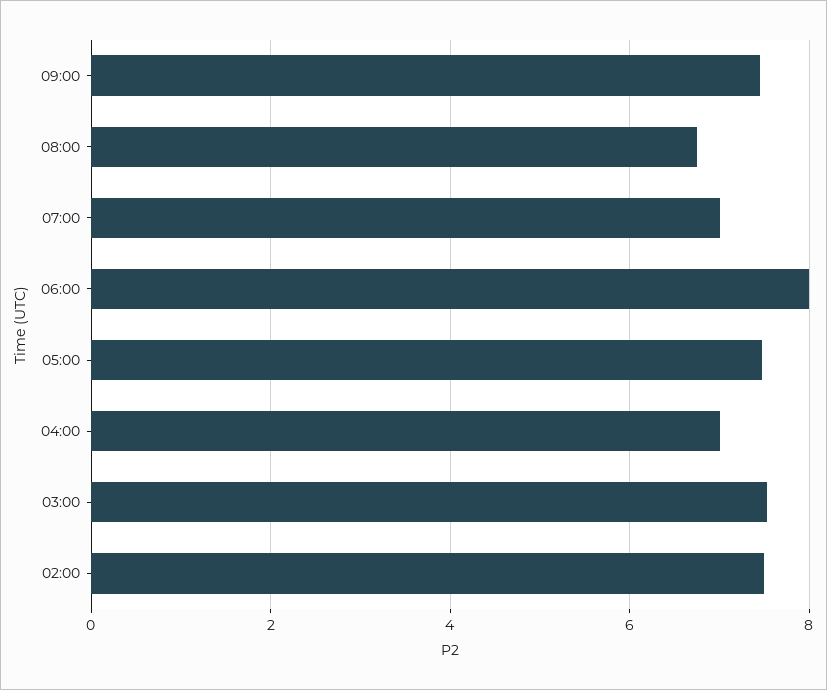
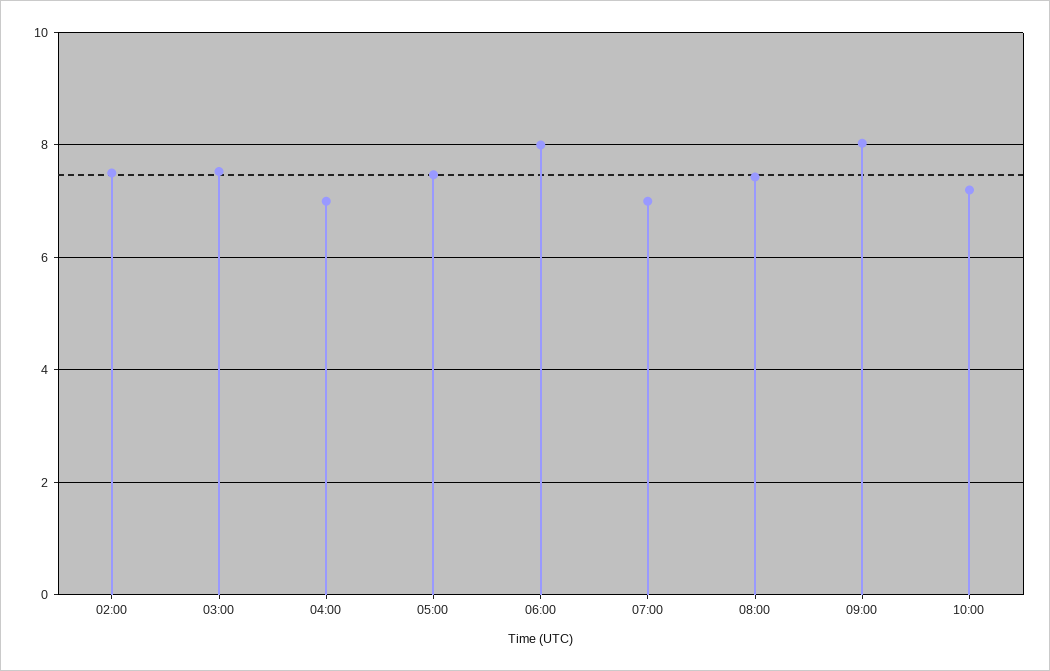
09:00: 7.4 -> 8
08:00: 6.8 -> 7.4
10:00: none -> 7.2

